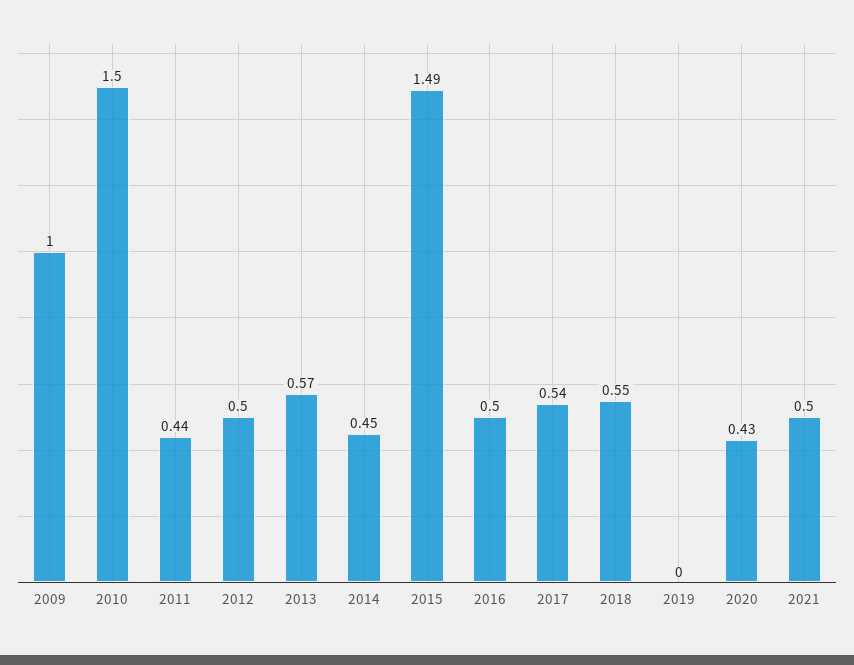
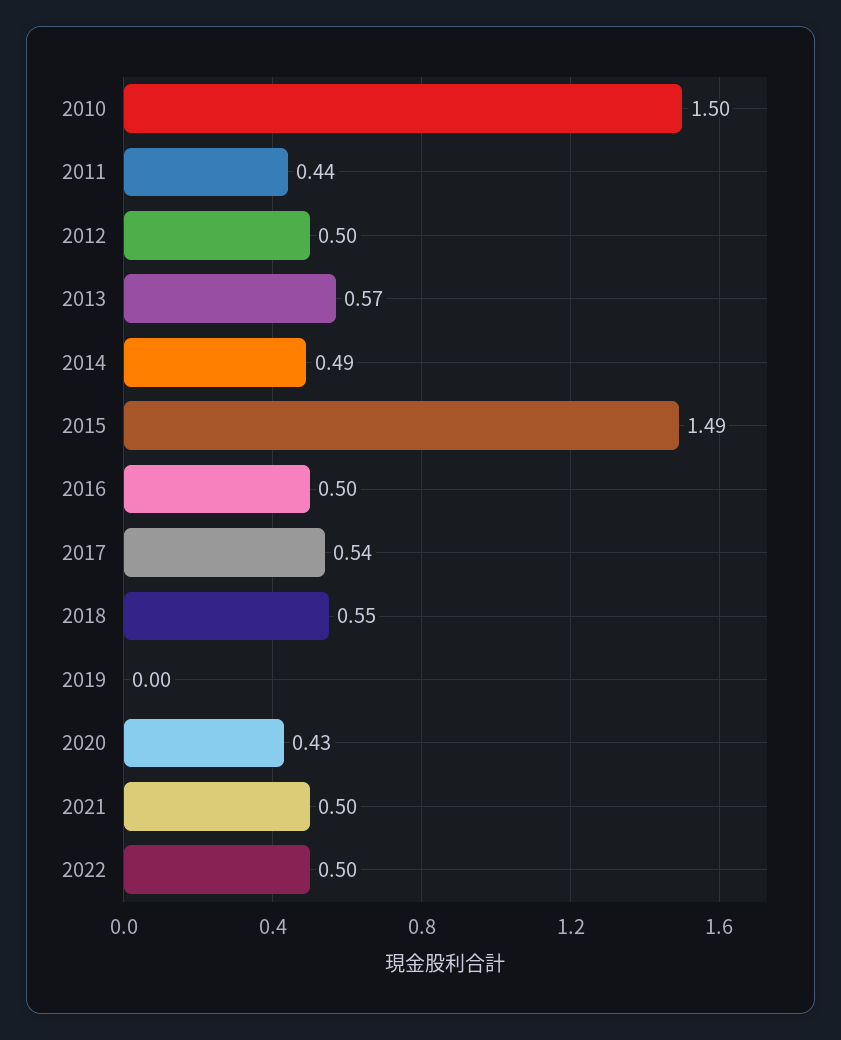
2009: 1 -> none
2014: 0.45 -> 0.49
2022: none -> 0.5

